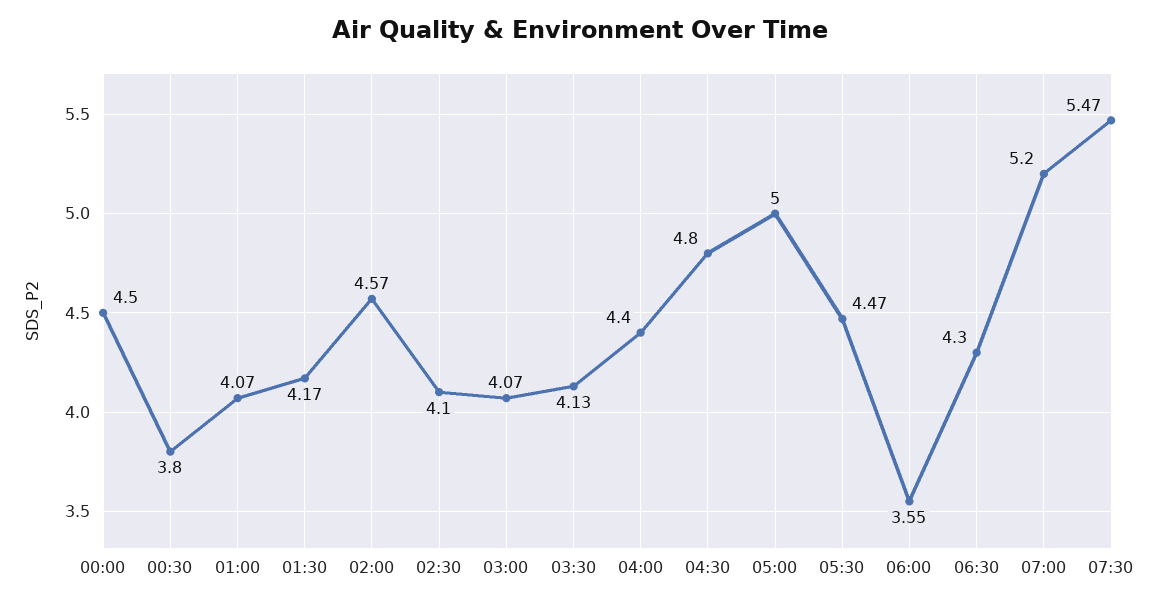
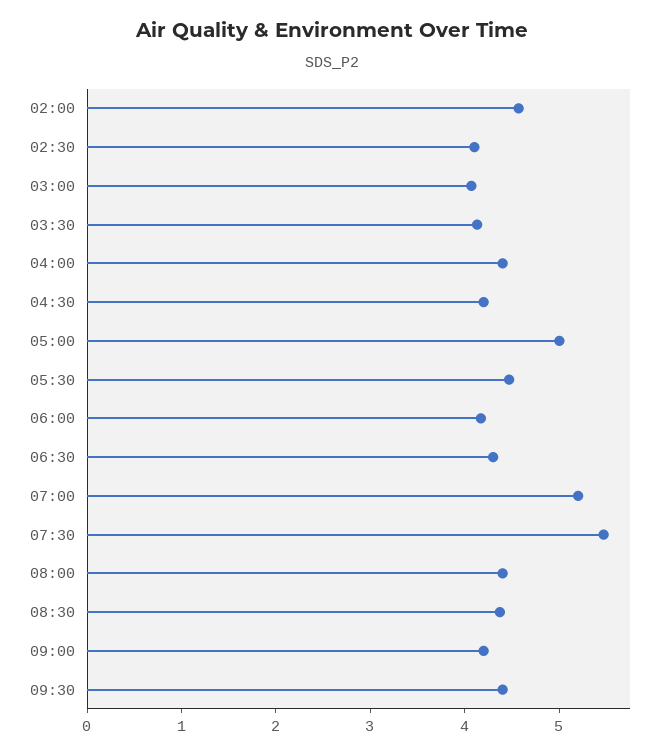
00:00: 4.5 -> none
00:30: 3.8 -> none
01:00: 4.07 -> none
01:30: 4.17 -> none
04:30: 4.8 -> 4.2
06:00: 3.55 -> 4.2
08:00: none -> 4.4
08:30: none -> 4.4
09:00: none -> 4.2
09:30: none -> 4.4

